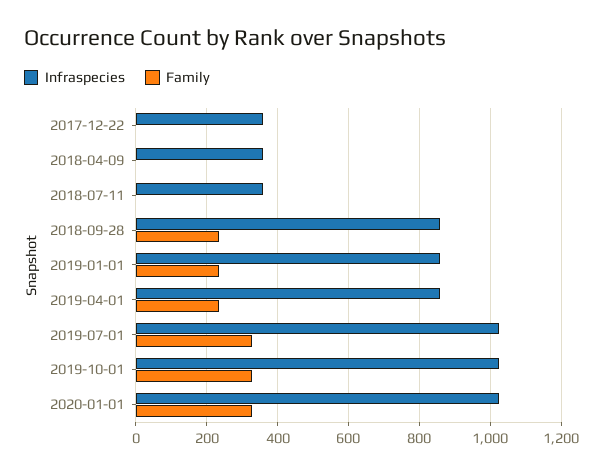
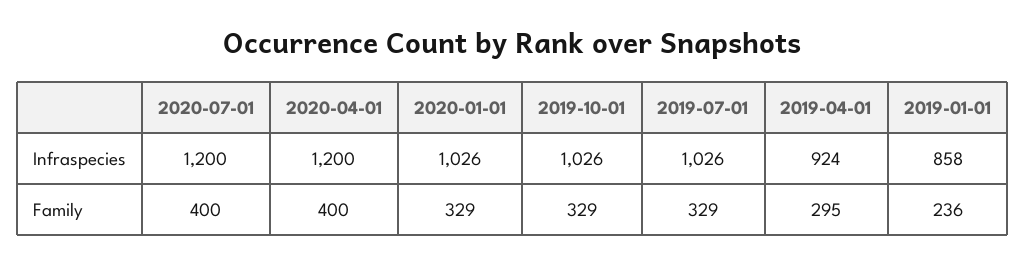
Infraspecies, 2017-12-22: 360 -> none
Family, 2017-12-22: 0 -> none
Infraspecies, 2018-04-09: 360 -> none
Family, 2018-04-09: 0 -> none
Infraspecies, 2018-07-11: 360 -> none
Family, 2018-07-11: 0 -> none
Infraspecies, 2018-09-28: 860 -> none
Family, 2018-09-28: 240 -> none
Infraspecies, 2019-04-01: 860 -> 924
Family, 2019-04-01: 240 -> 295
Infraspecies, 2020-07-01: none -> 1200
Infraspecies, 2020-04-01: none -> 1200
Family, 2020-07-01: none -> 400
Family, 2020-04-01: none -> 400

